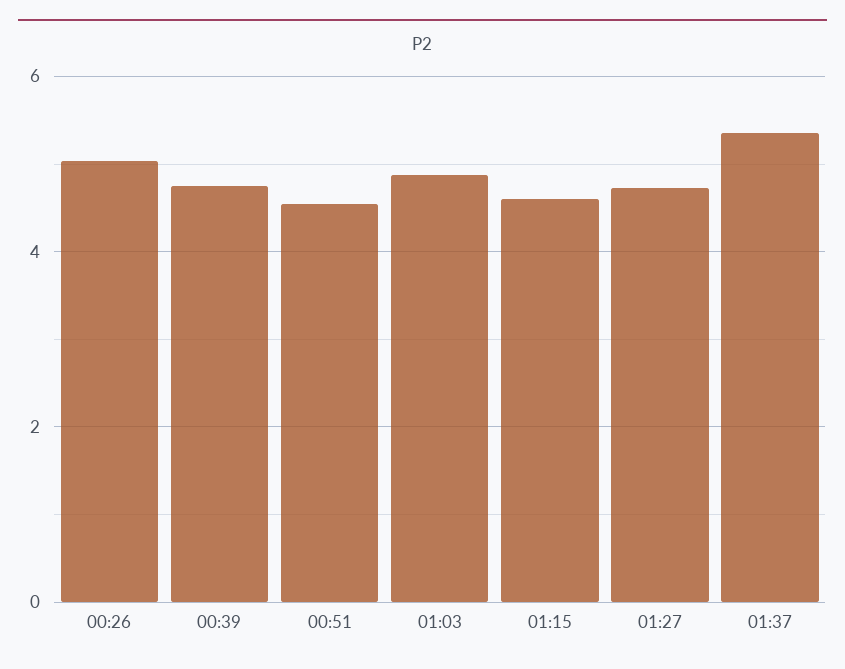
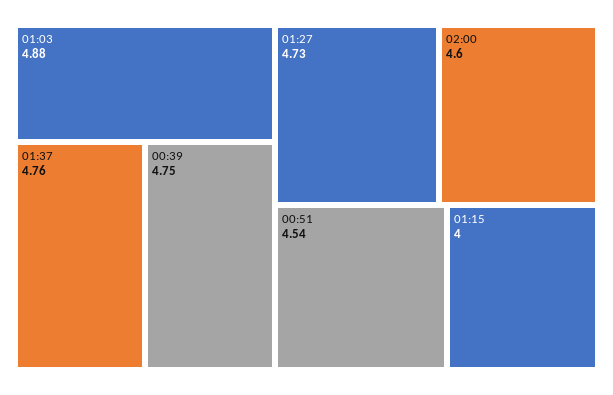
00:26: 5 -> none
01:15: 4.6 -> 4
01:37: 5.4 -> 4.76
02:00: none -> 4.6

